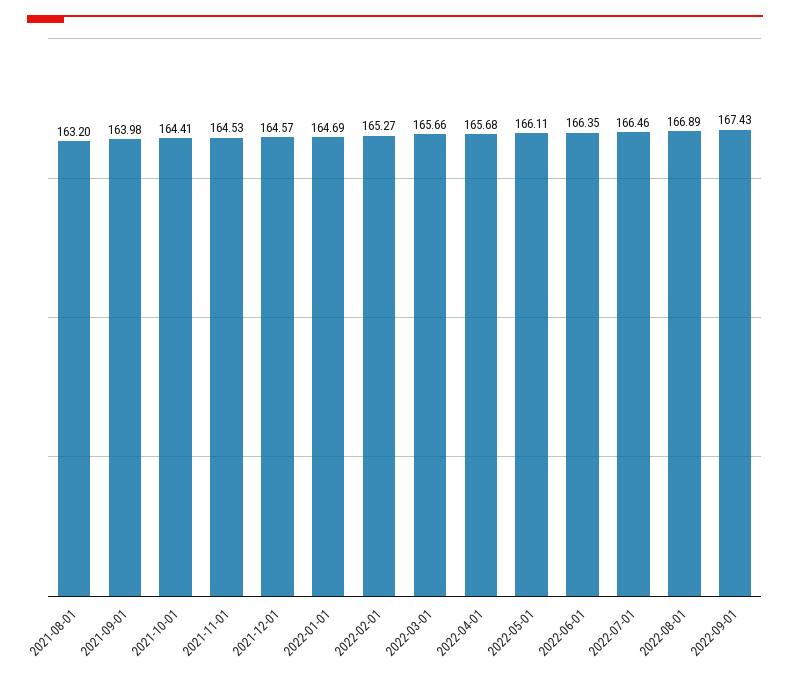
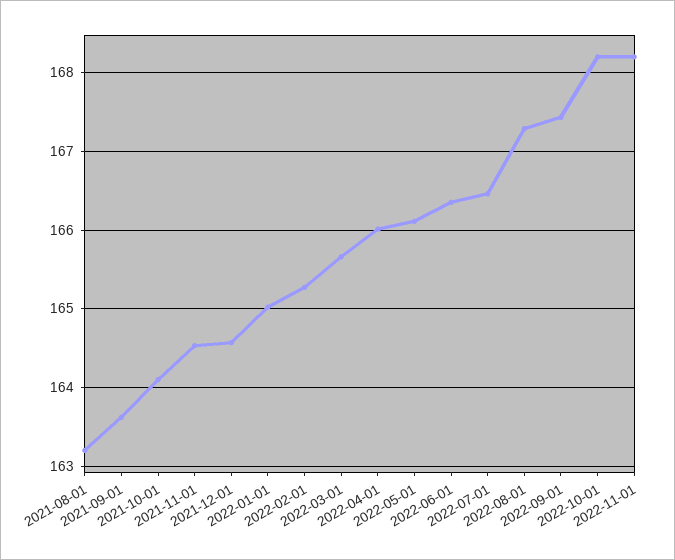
2021-09-01: 163.98 -> 163.6
2021-10-01: 164.41 -> 164.1
2022-01-01: 164.69 -> 165
2022-04-01: 165.68 -> 166
2022-08-01: 166.89 -> 167.3
2022-10-01: none -> 168.2
2022-11-01: none -> 168.2

